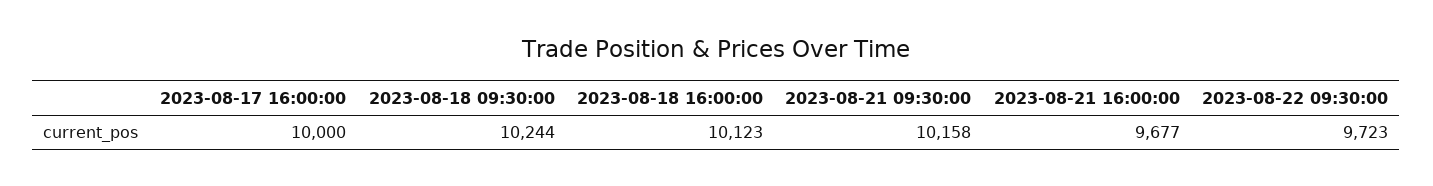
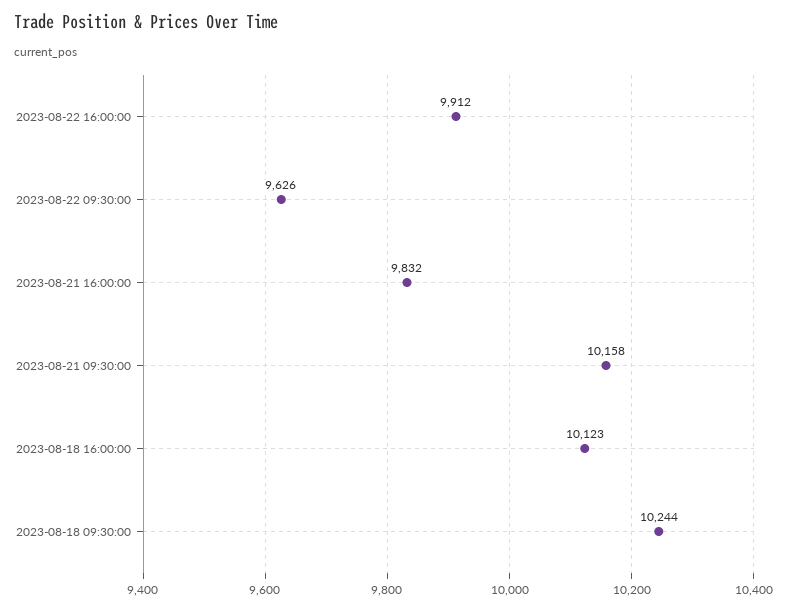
2023-08-17 16:00:00: 10000 -> none
2023-08-21 16:00:00: 9677 -> 9832
2023-08-22 09:30:00: 9723 -> 9626
2023-08-22 16:00:00: none -> 9912

